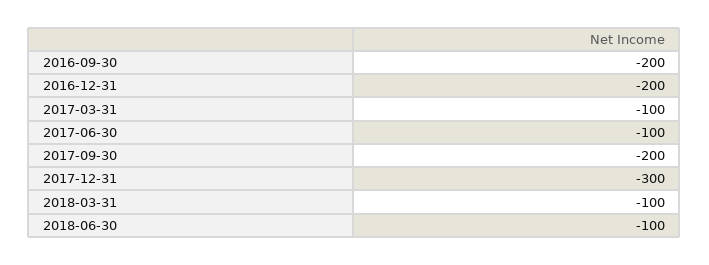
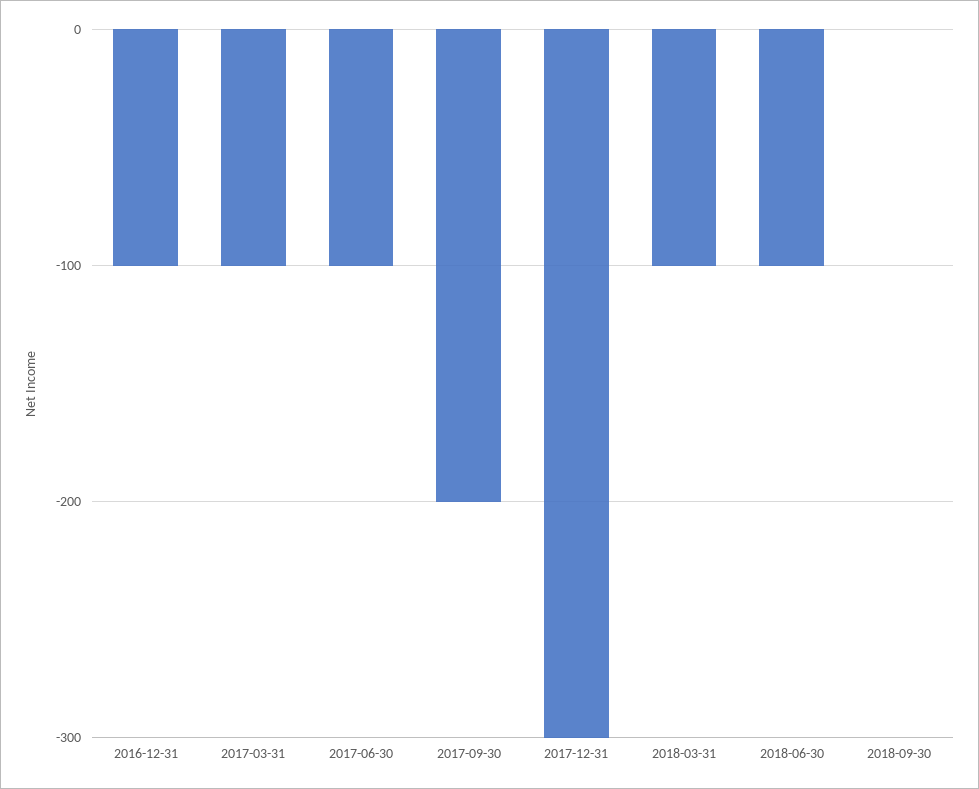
2016-09-30: -200 -> none
2016-12-31: -200 -> -100
2018-09-30: none -> 0

